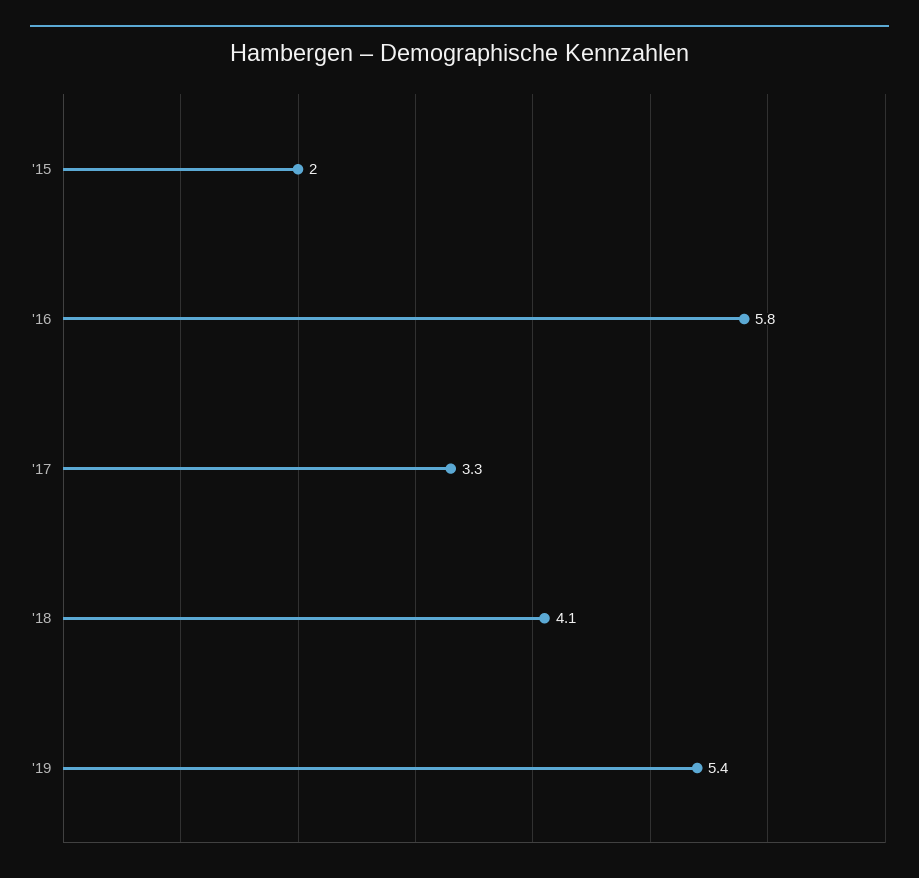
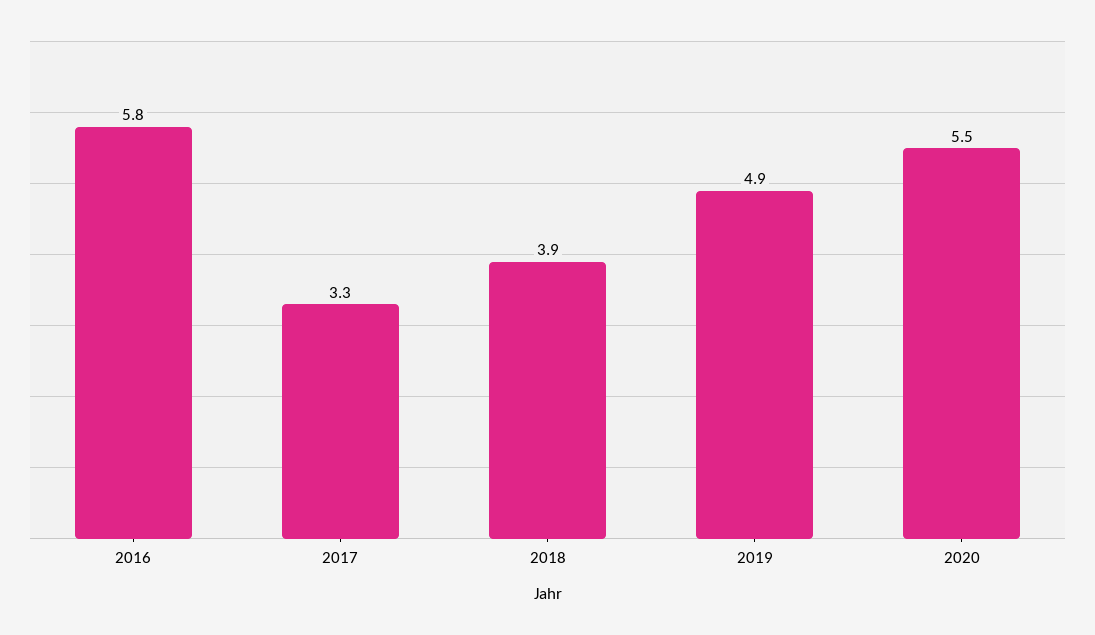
'15: 2 -> none
'18: 4.1 -> 3.9
'19: 5.4 -> 4.9
2020: none -> 5.5

